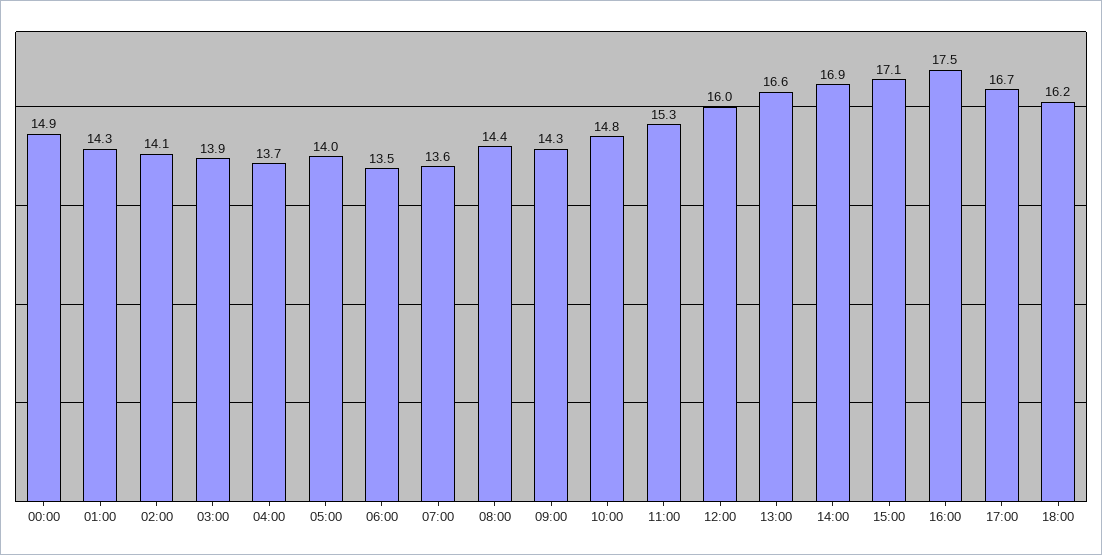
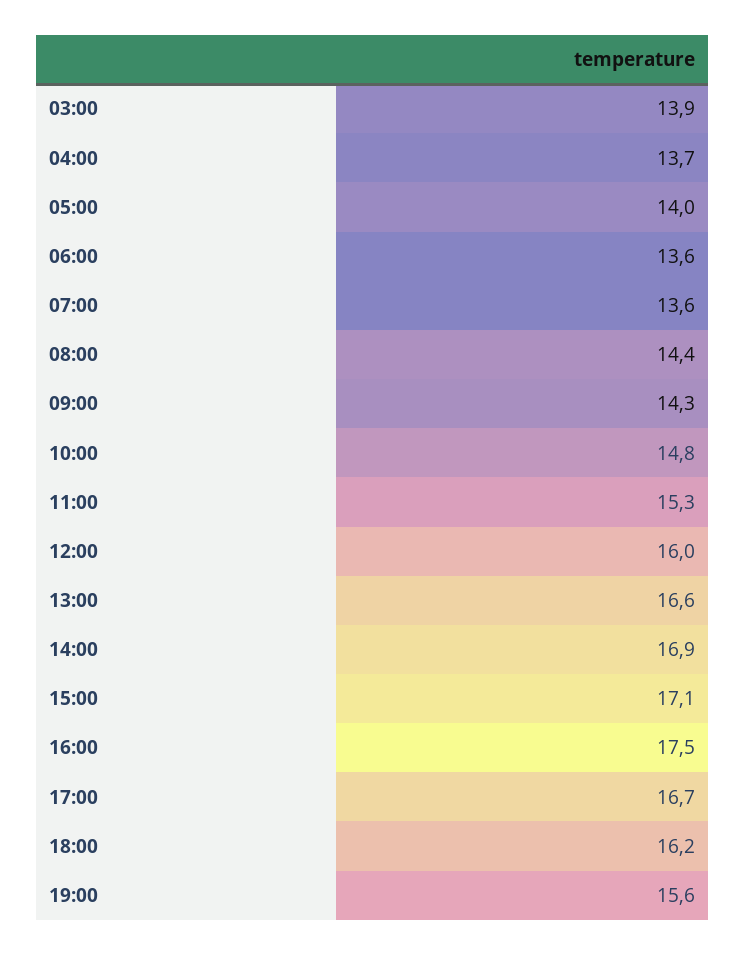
00:00: 14.9 -> none
01:00: 14.3 -> none
02:00: 14.1 -> none
06:00: 13.5 -> 13.6
19:00: none -> 15.6

